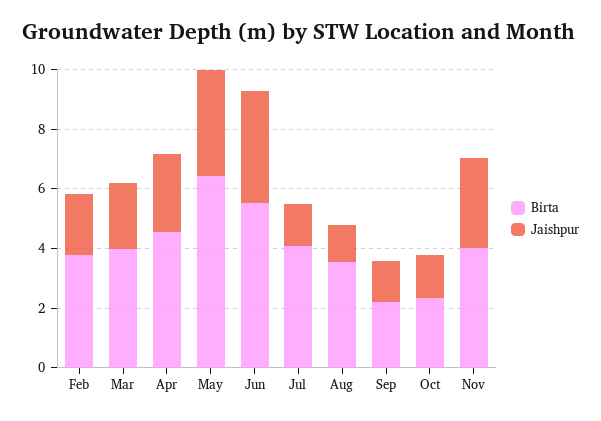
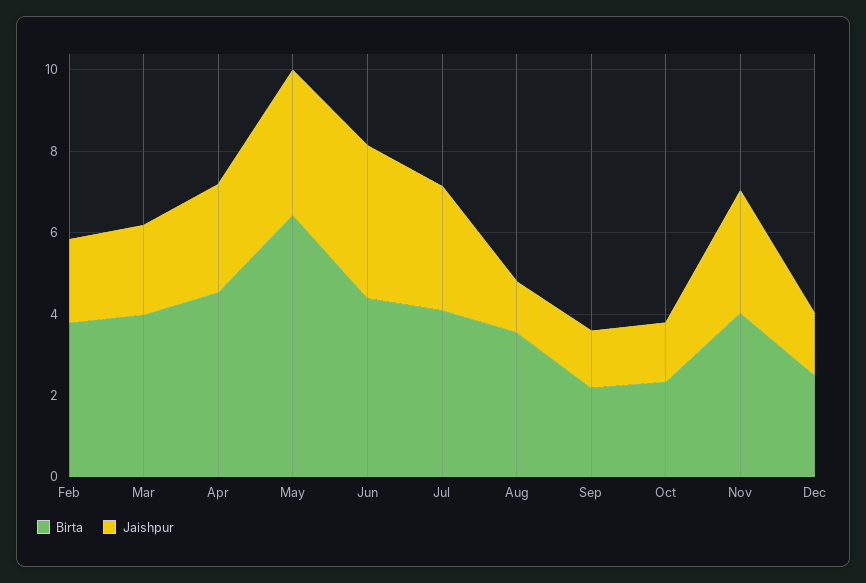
Birta, Jun: 5.5 -> 4.5
Jaishpur, Jul: 1.5 -> 3
Birta, Dec: none -> 2.5
Jaishpur, Dec: none -> 1.5

